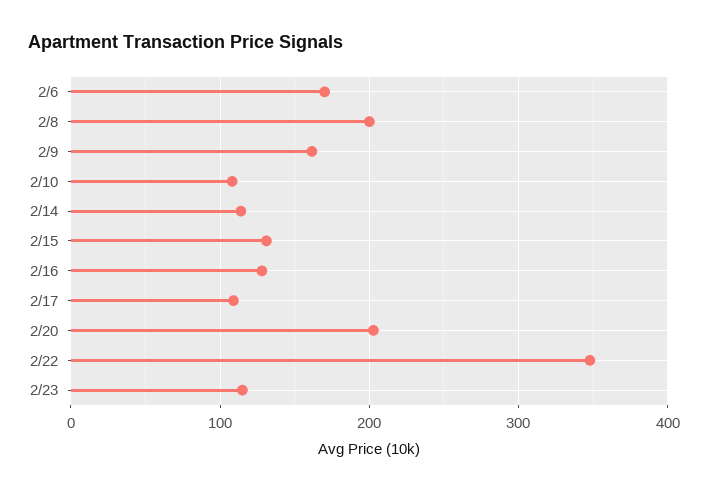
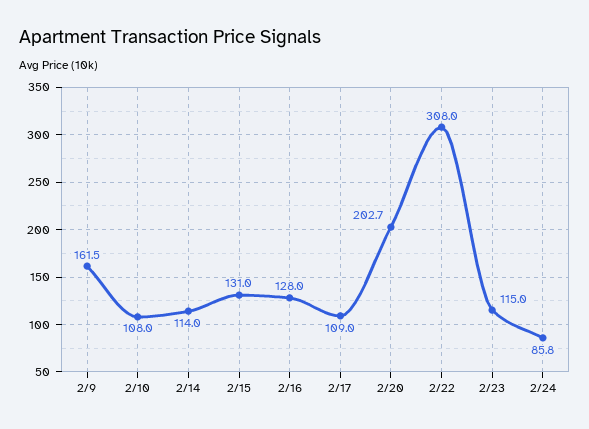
2/6: 170 -> none
2/8: 200 -> none
2/22: 350 -> 308
2/24: none -> 85.8

